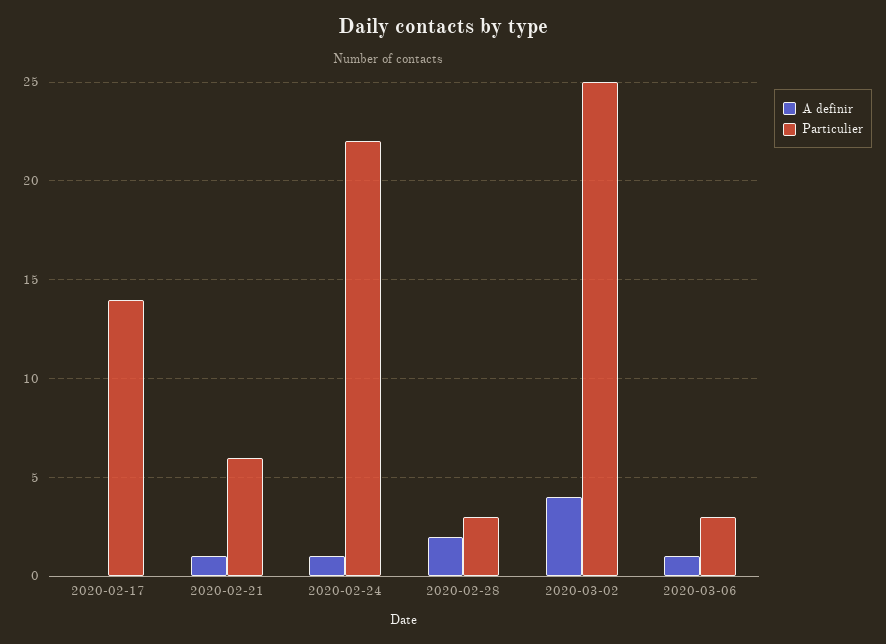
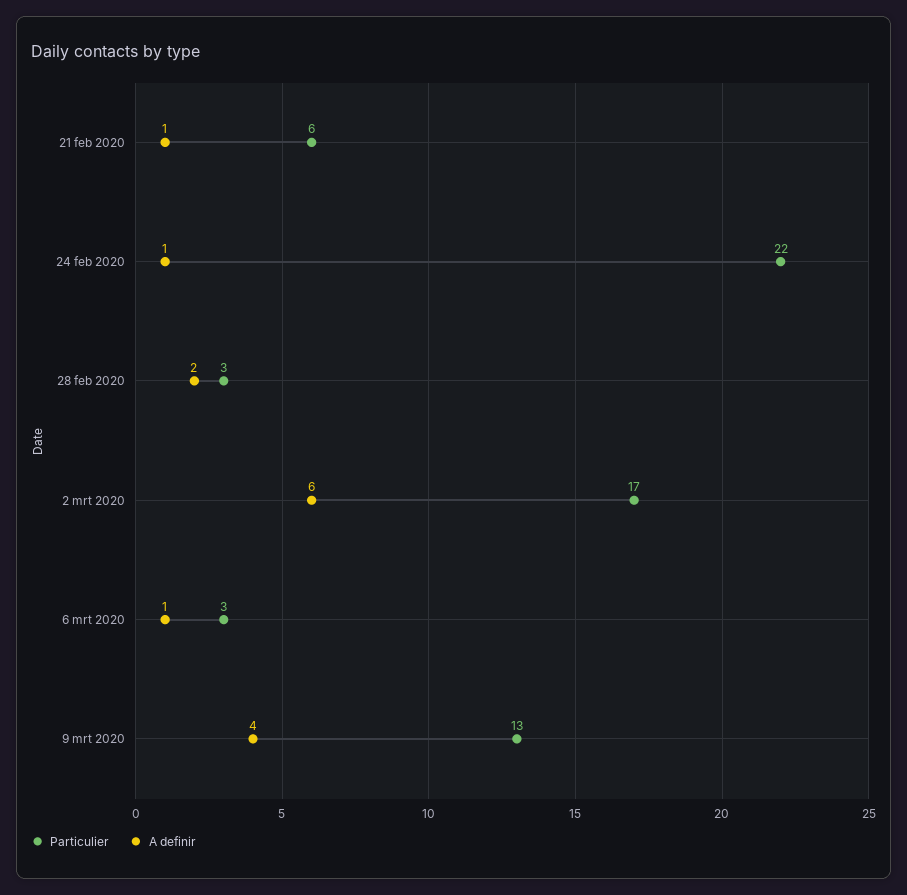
A definir, 2020-02-17: 0 -> none
Particulier, 2020-02-17: 14 -> none
A definir, 2020-03-02: 4 -> 6
Particulier, 2020-03-02: 25 -> 17
Particulier, 9 mrt 2020: none -> 13
A definir, 9 mrt 2020: none -> 4

